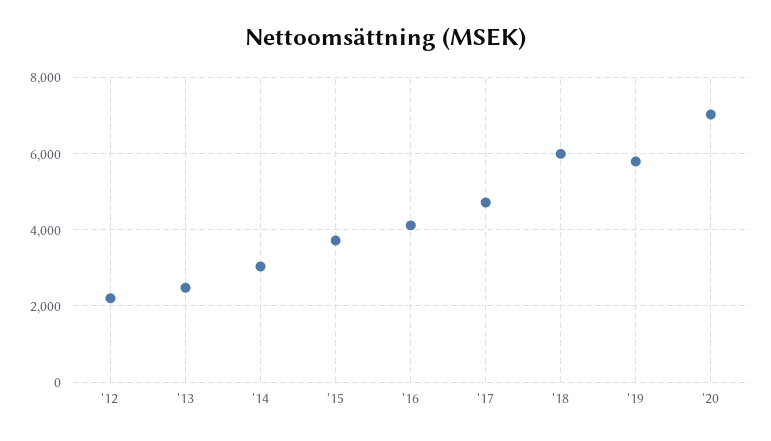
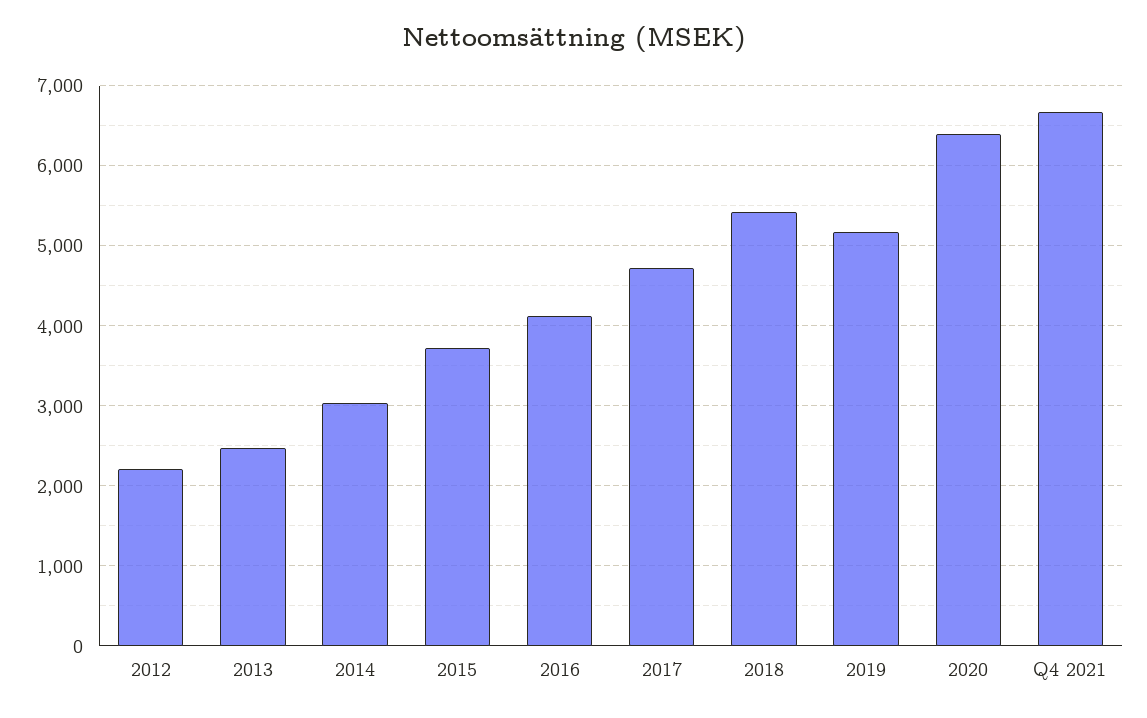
'18: 6000 -> 5400
'19: 5800 -> 5200
'20: 7000 -> 6400
Q4 2021: none -> 6700

